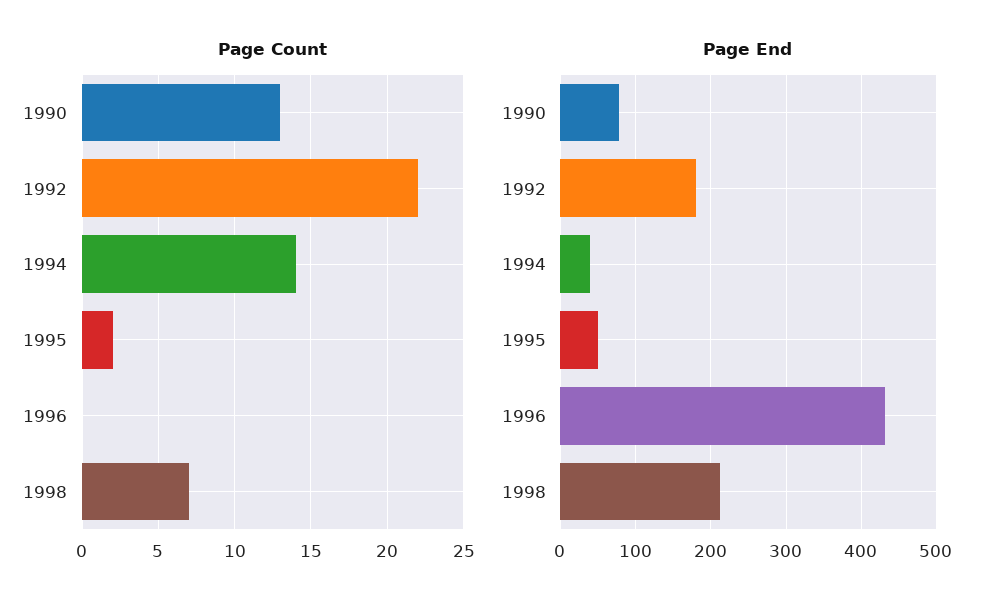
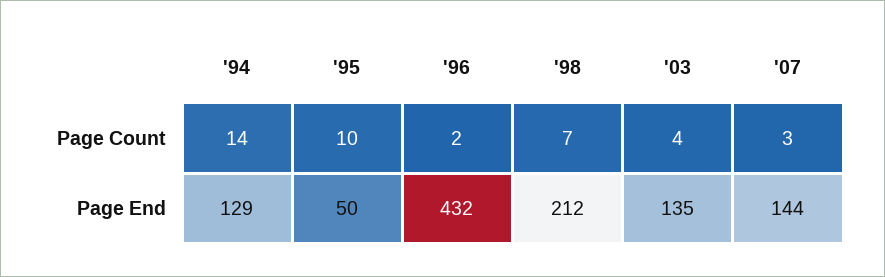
Page Count, 1990: 13 -> none
Page Count, 1992: 22 -> none
Page Count, 1995: 2 -> 10
Page Count, 1996: 0 -> 2
Page End, 1990: 80 -> none
Page End, 1992: 180 -> none
Page End, 1994: 40 -> 129
Page Count, '03: none -> 4
Page Count, '07: none -> 3
Page End, '03: none -> 135
Page End, '07: none -> 144

